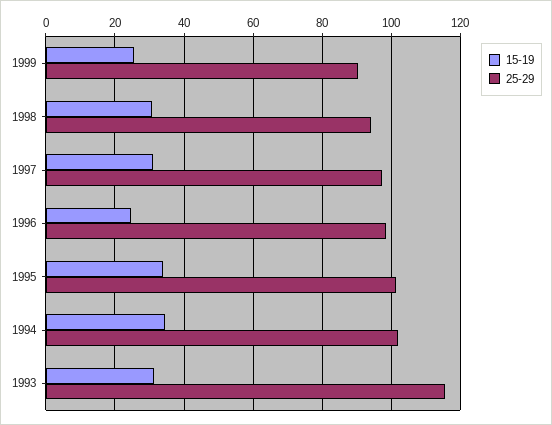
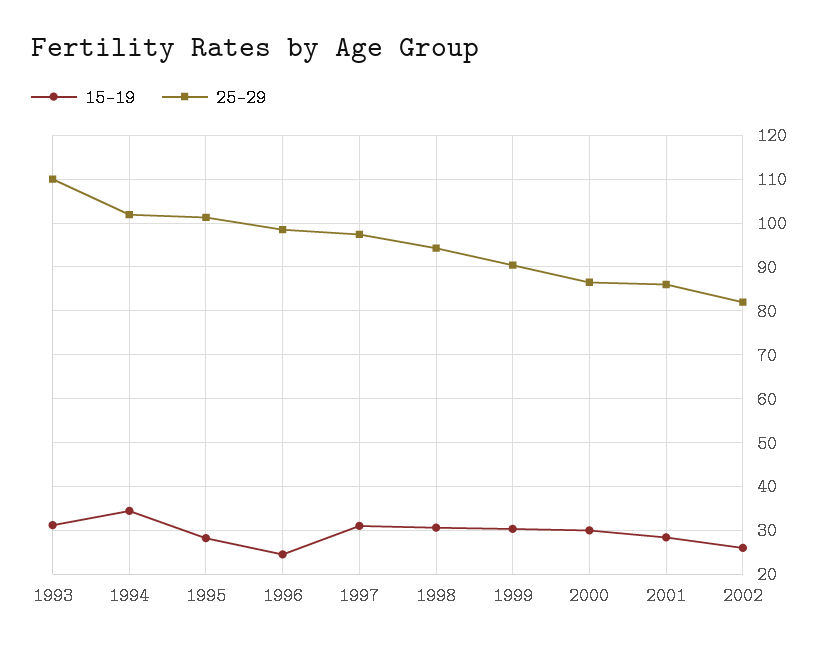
15-19, 1999: 26 -> 30
15-19, 1995: 34 -> 28
25-29, 1993: 116 -> 110
15-19, 2000: none -> 30
25-29, 2000: none -> 86
15-19, 2001: none -> 28
25-29, 2001: none -> 86
15-19, 2002: none -> 26
25-29, 2002: none -> 82

